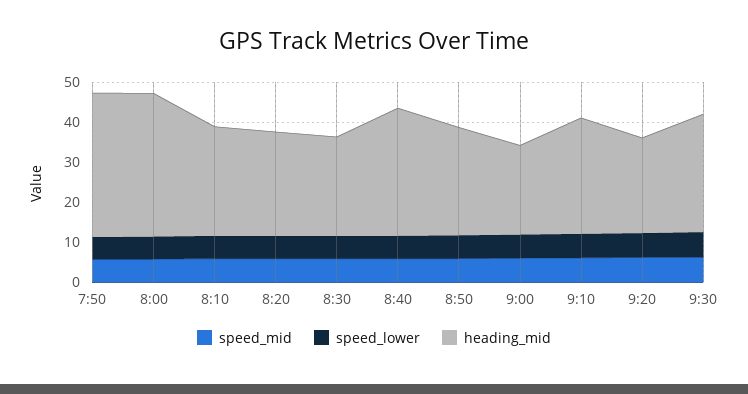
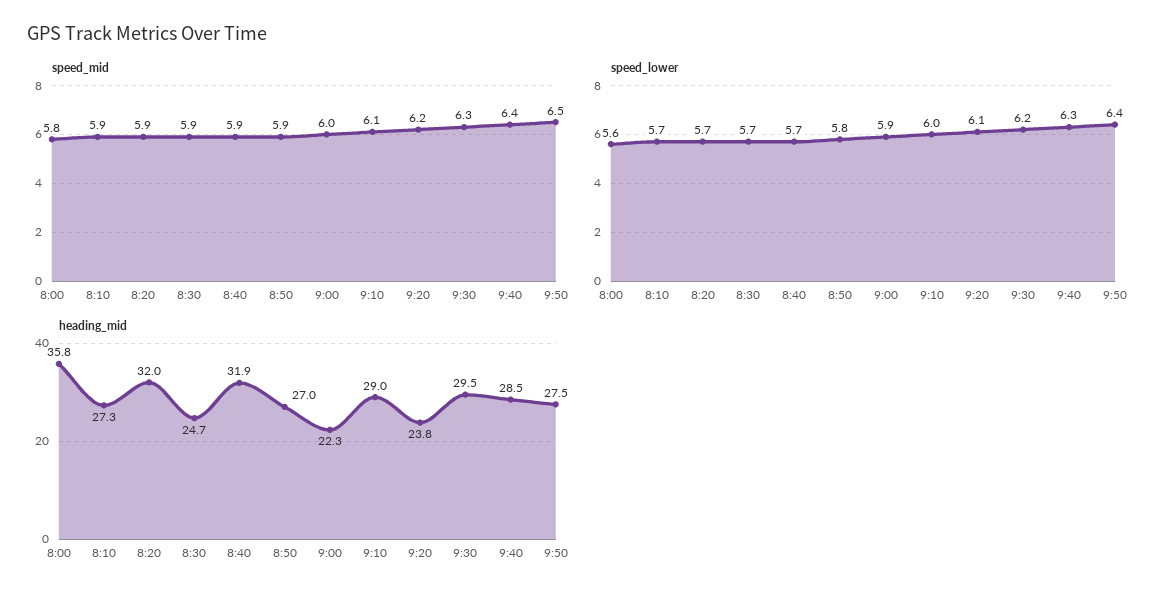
speed_mid, 7:50: 6 -> none
speed_lower, 7:50: 6 -> none
heading_mid, 7:50: 36 -> none
heading_mid, 8:20: 26 -> 32
speed_mid, 9:40: none -> 6.4
speed_mid, 9:50: none -> 6.5
speed_lower, 9:40: none -> 6.3
speed_lower, 9:50: none -> 6.4
heading_mid, 9:40: none -> 28.5
heading_mid, 9:50: none -> 27.5

